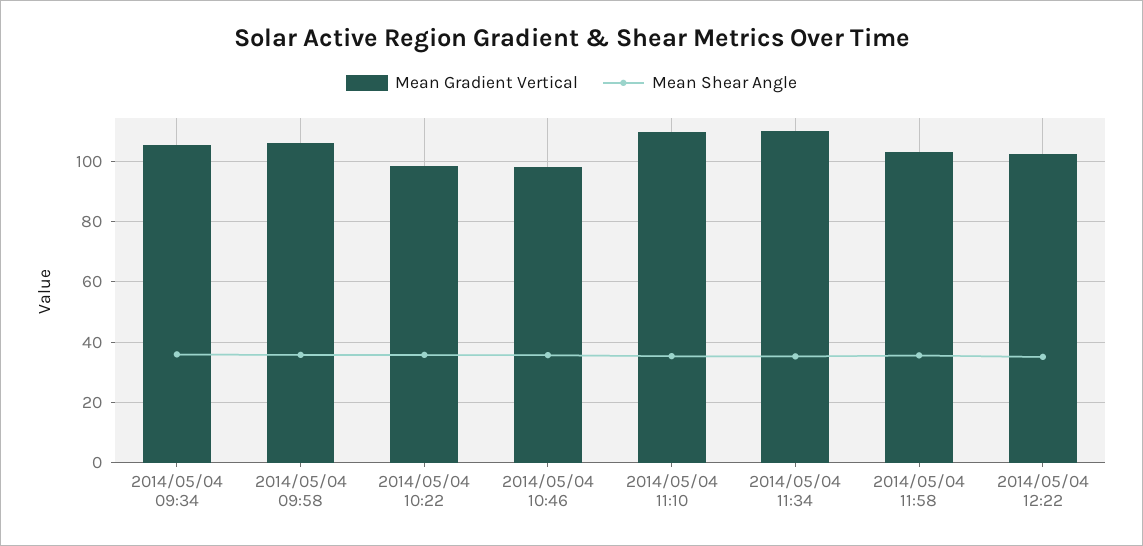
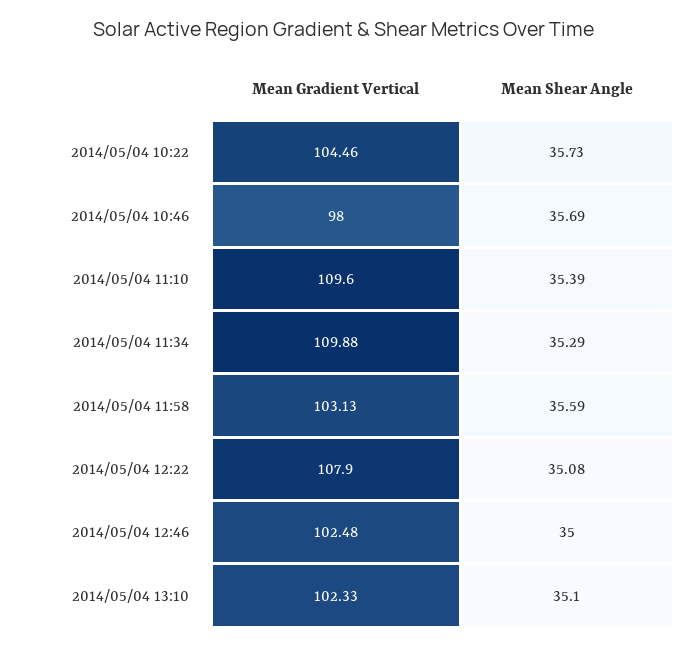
Mean Gradient Vertical, 2014/05/04 09:34: 106 -> none
Mean Shear Angle, 2014/05/04 09:34: 36 -> none
Mean Gradient Vertical, 2014/05/04 09:58: 106 -> none
Mean Shear Angle, 2014/05/04 09:58: 36 -> none
Mean Gradient Vertical, 2014/05/04 10:22: 98 -> 104.46
Mean Gradient Vertical, 2014/05/04 12:22: 102 -> 107.9
Mean Gradient Vertical, 2014/05/04 12:46: none -> 102.48
Mean Shear Angle, 2014/05/04 12:46: none -> 35
Mean Gradient Vertical, 2014/05/04 13:10: none -> 102.33
Mean Shear Angle, 2014/05/04 13:10: none -> 35.1

